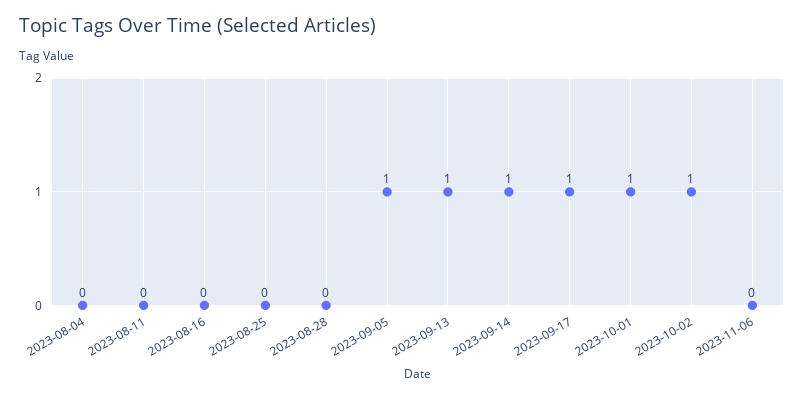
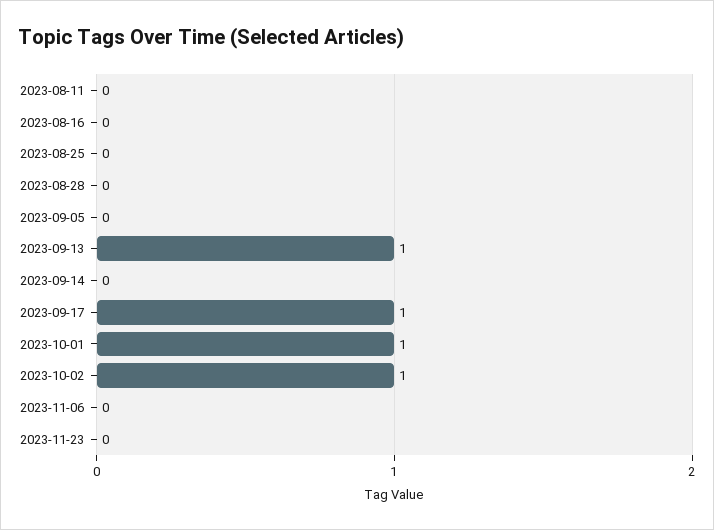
2023-08-04: 0 -> none
2023-09-05: 1 -> 0
2023-09-14: 1 -> 0
2023-11-23: none -> 0

